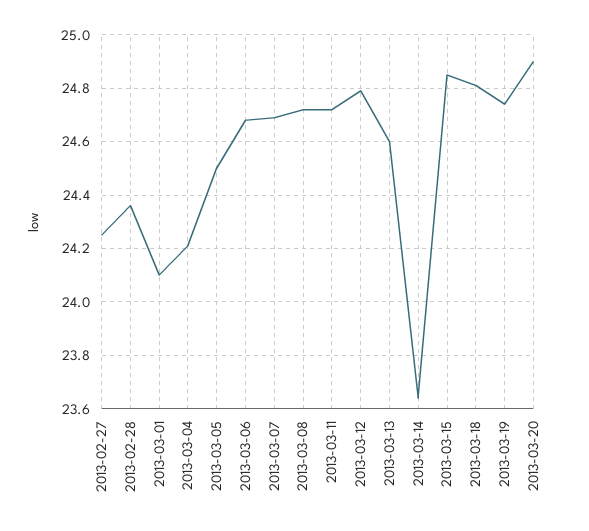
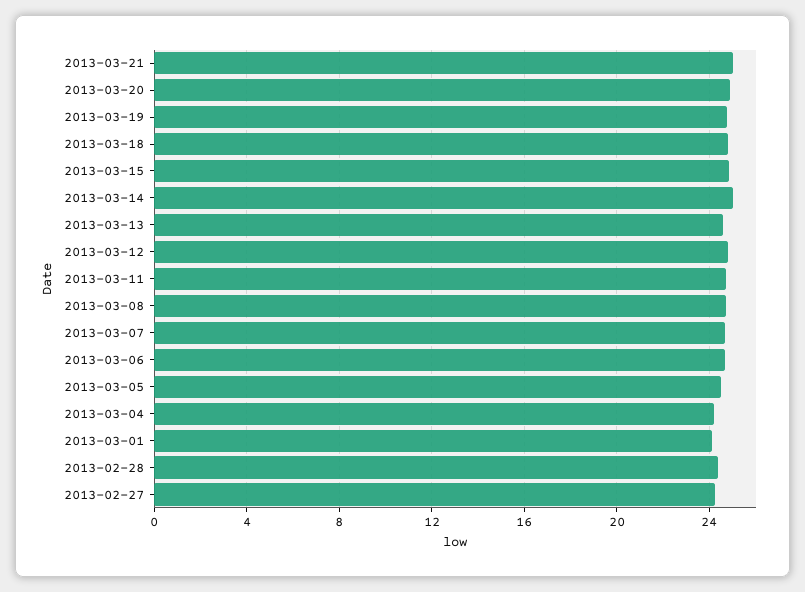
2013-03-14: 23.65 -> 25
2013-03-21: none -> 25

